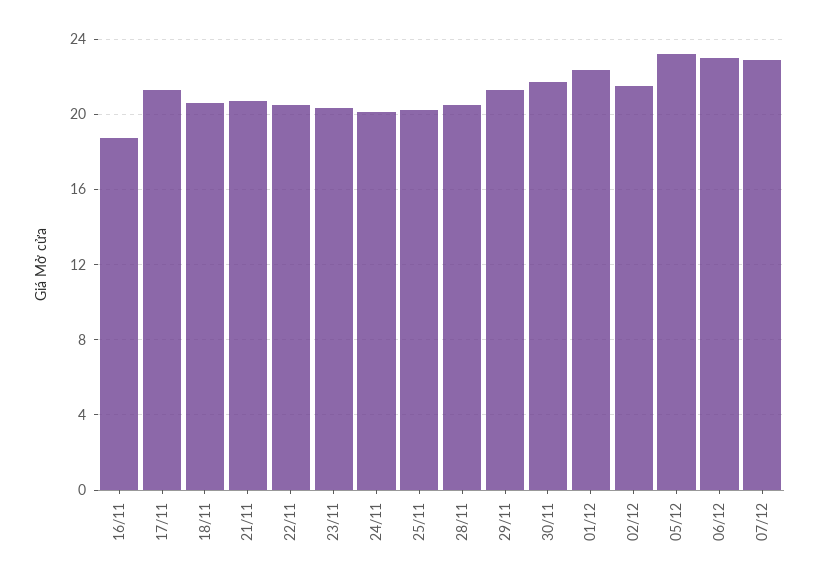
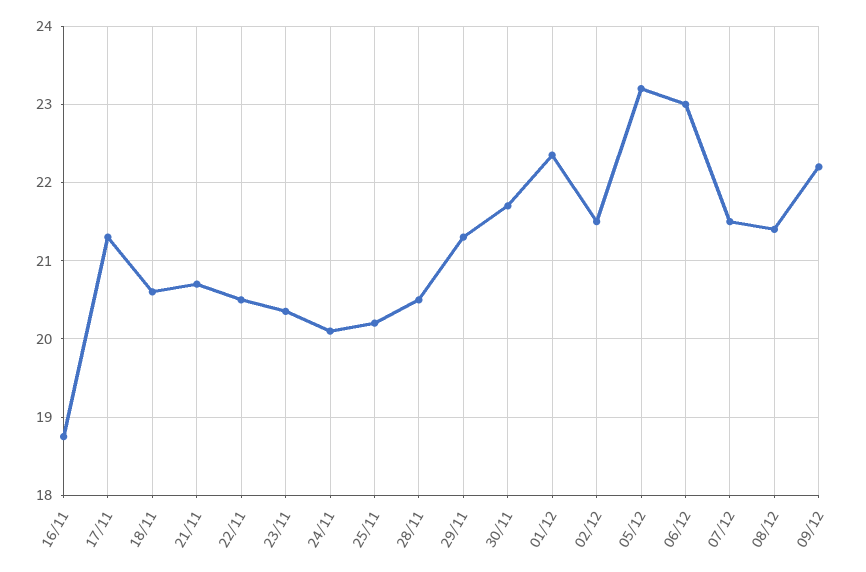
07/12: 23 -> 21.5
08/12: none -> 21.4
09/12: none -> 22.2

